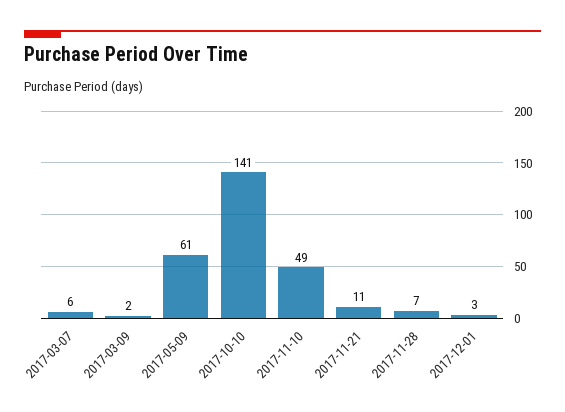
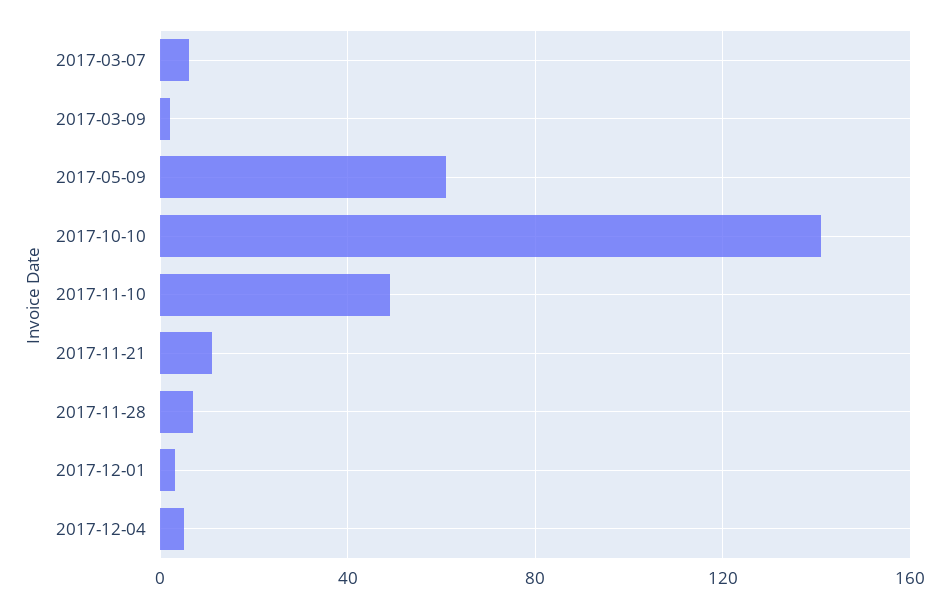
2017-12-04: none -> 5

